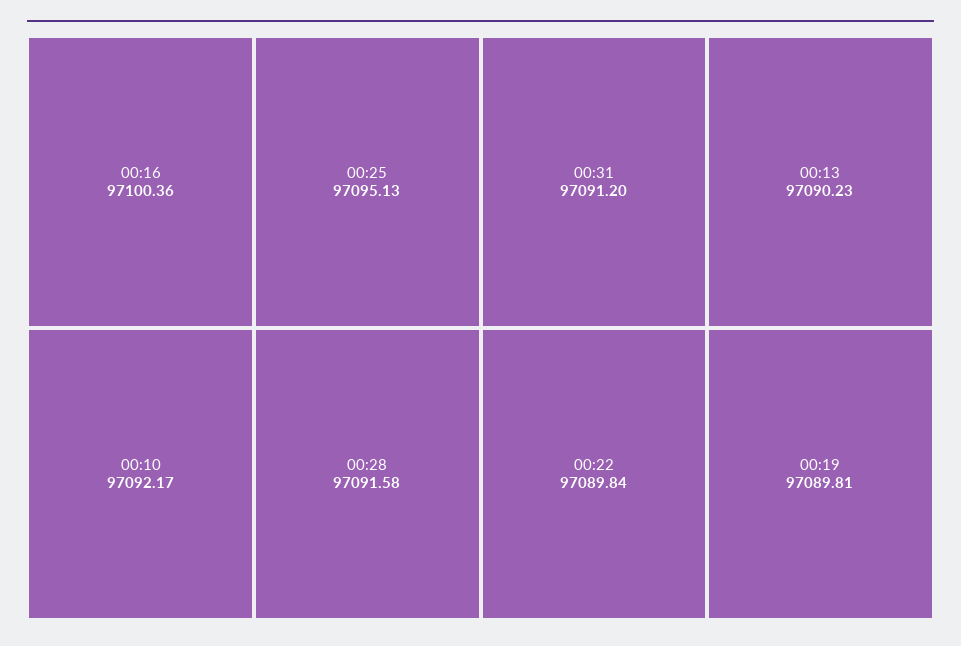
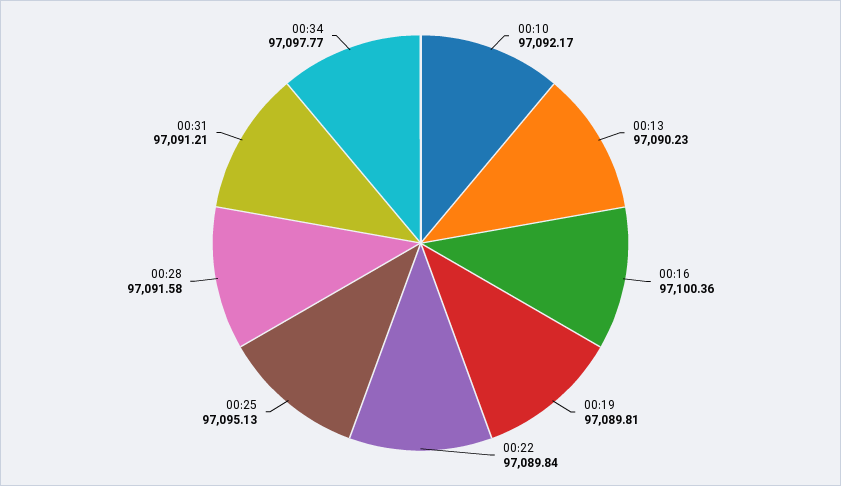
00:31: 97091.2 -> 97091.21
00:34: none -> 97097.77

